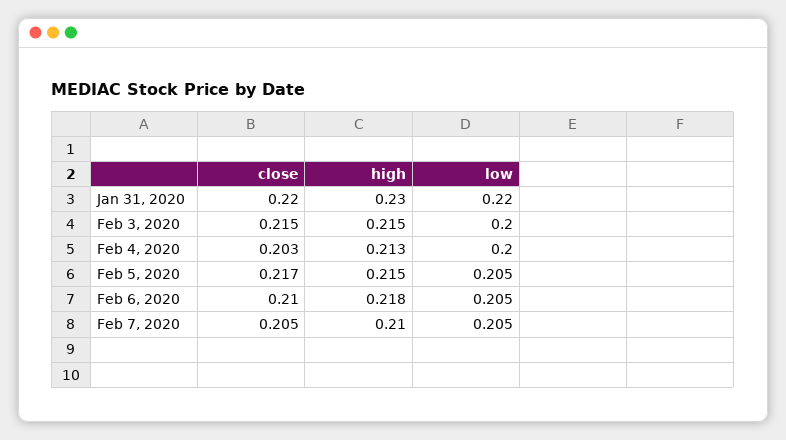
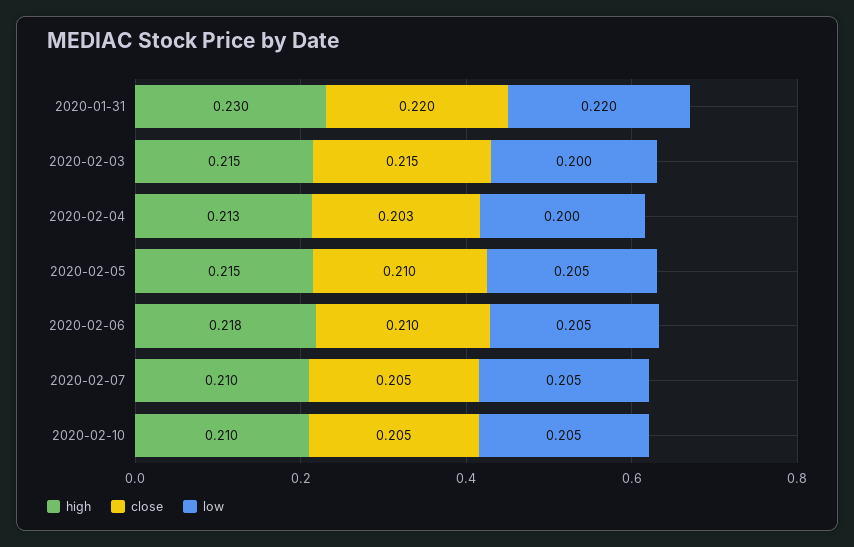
close, Feb 5, 2020: 0.217 -> 0.21
high, 2020-02-10: none -> 0.21
close, 2020-02-10: none -> 0.205
low, 2020-02-10: none -> 0.205

